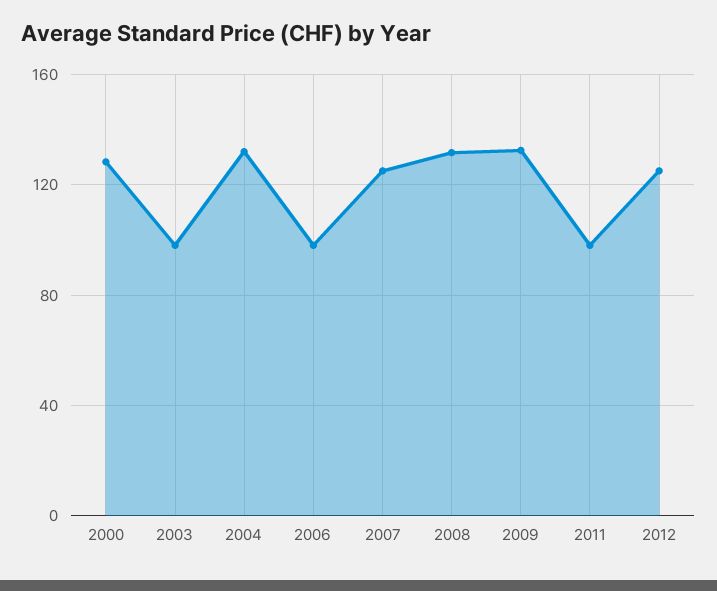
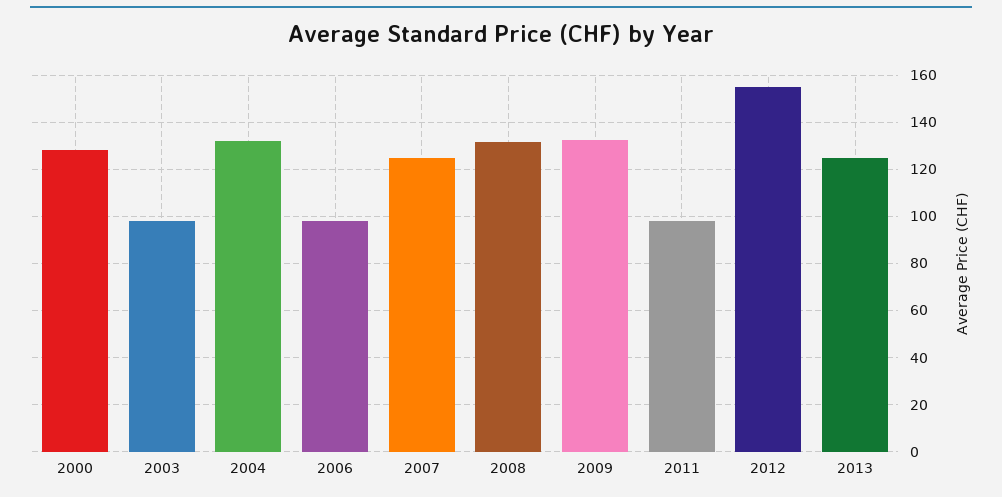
2012: 125 -> 155
2013: none -> 125

